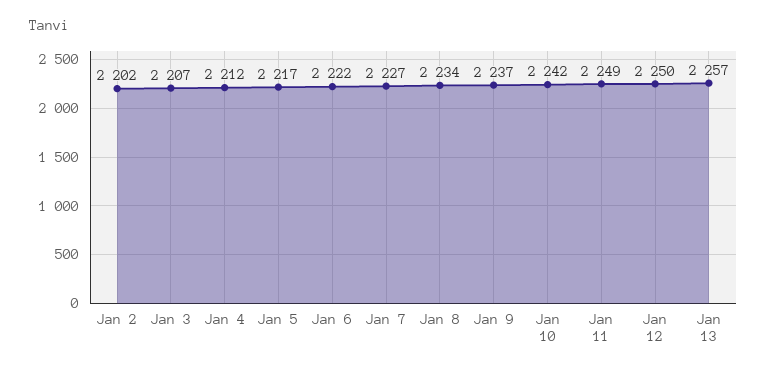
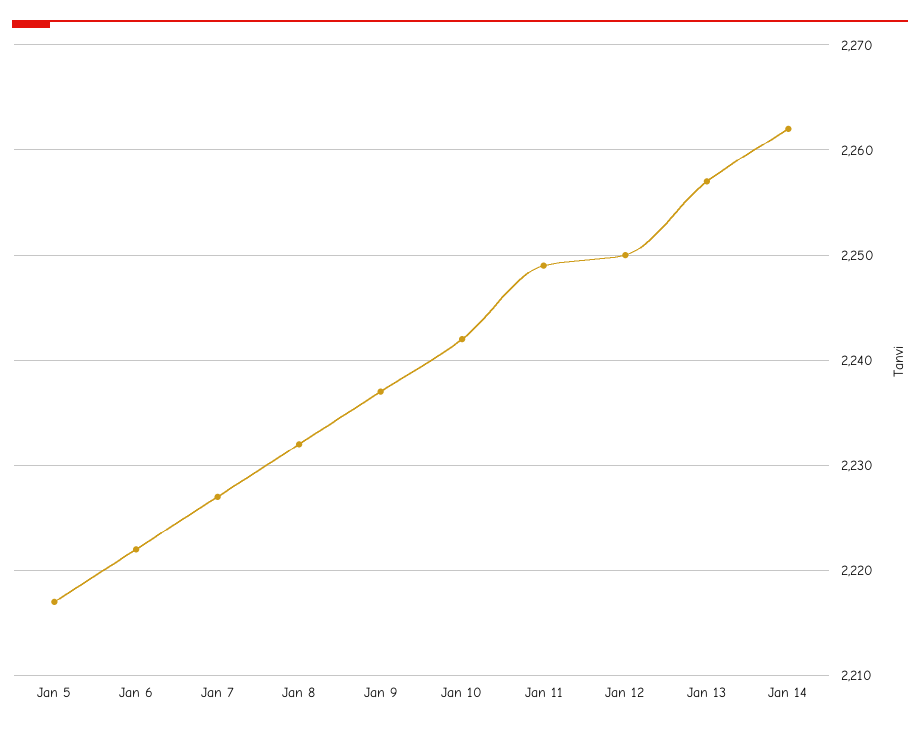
Jan 2: 2202 -> none
Jan 3: 2207 -> none
Jan 4: 2212 -> none
Jan 8: 2234 -> 2232
Jan 14: none -> 2262

